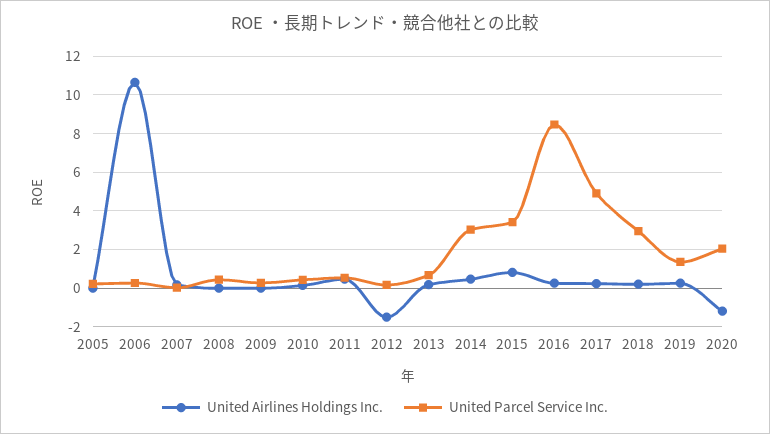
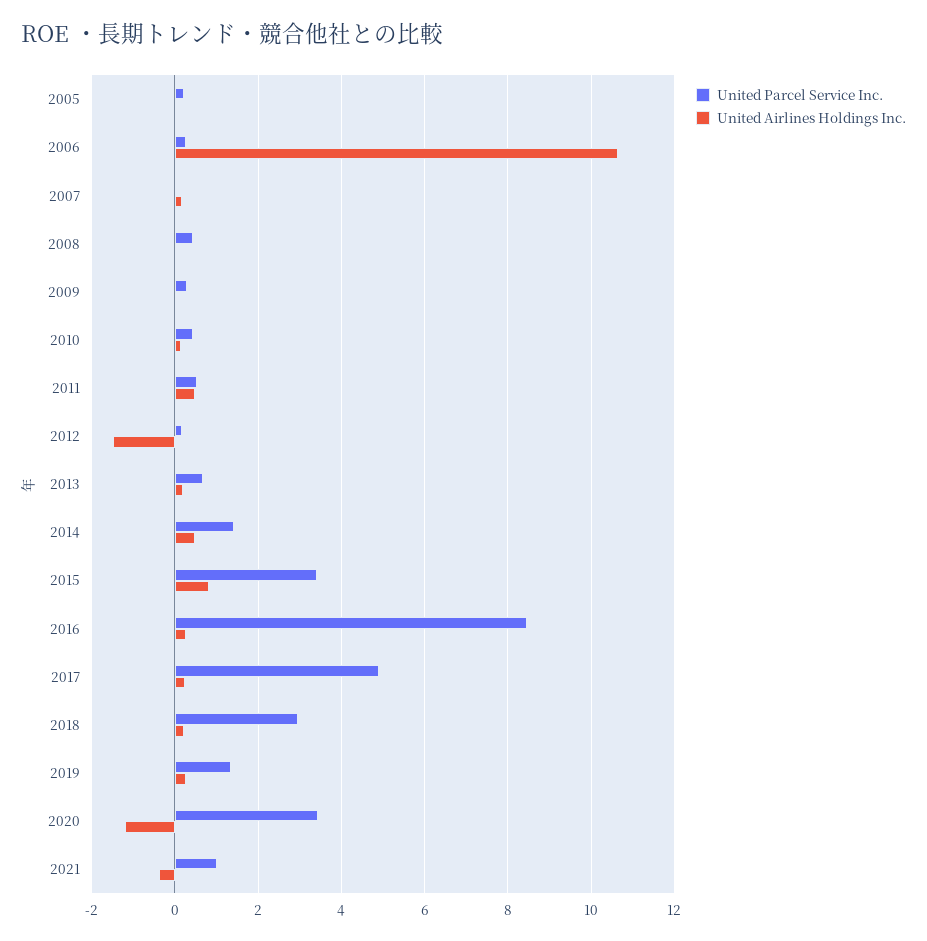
United Parcel Service Inc., 2014: 3 -> 1.4
United Parcel Service Inc., 2020: 2 -> 3.4
United Parcel Service Inc., 2021: none -> 1
United Airlines Holdings Inc., 2021: none -> -0.4

